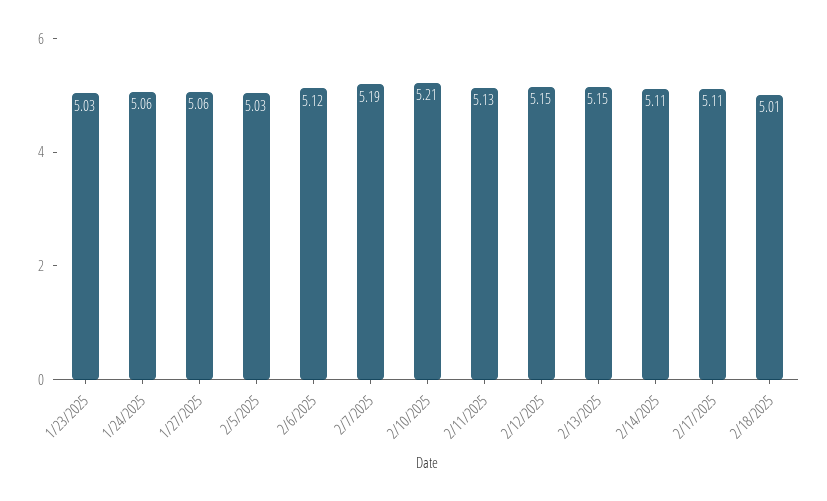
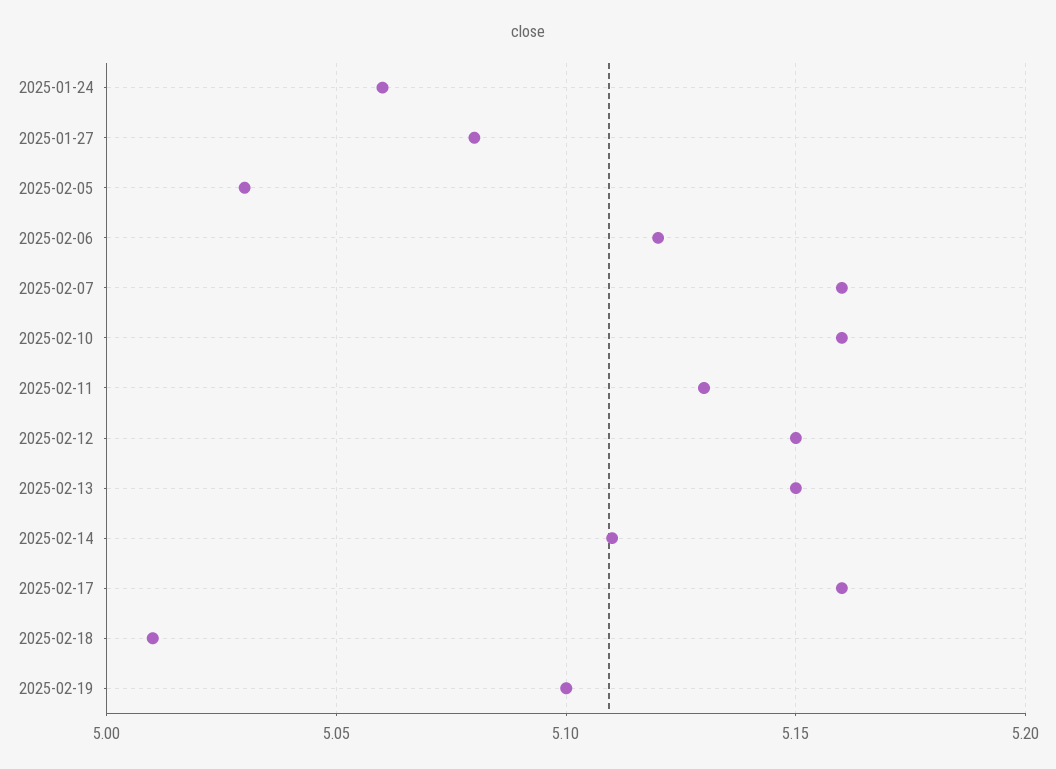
1/23/2025: 5.03 -> none
1/27/2025: 5.06 -> 5.08
2/7/2025: 5.19 -> 5.16
2/10/2025: 5.21 -> 5.16
2/17/2025: 5.11 -> 5.16
2025-02-19: none -> 5.1

